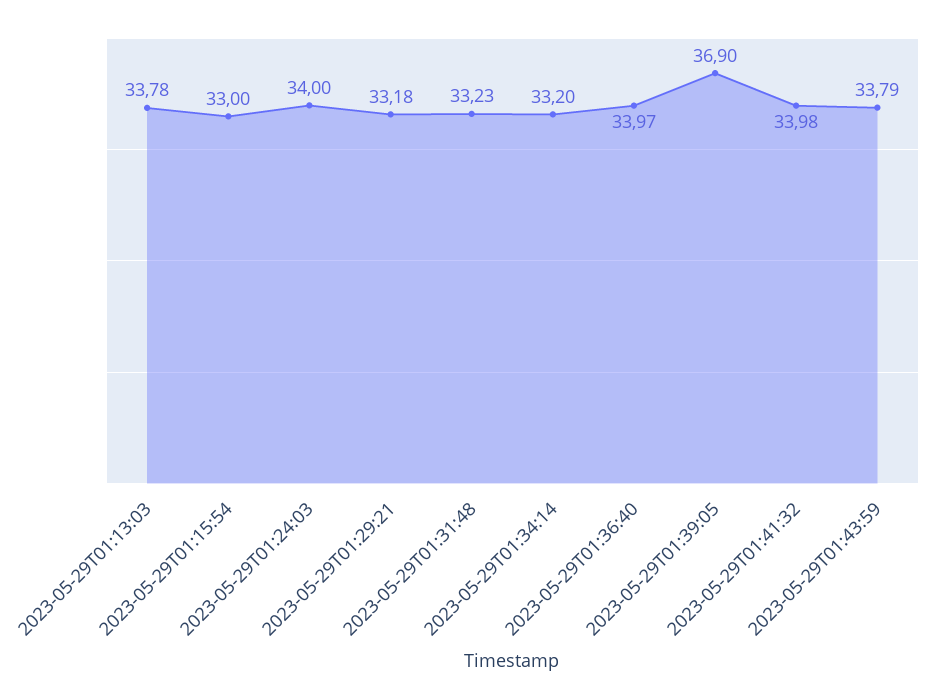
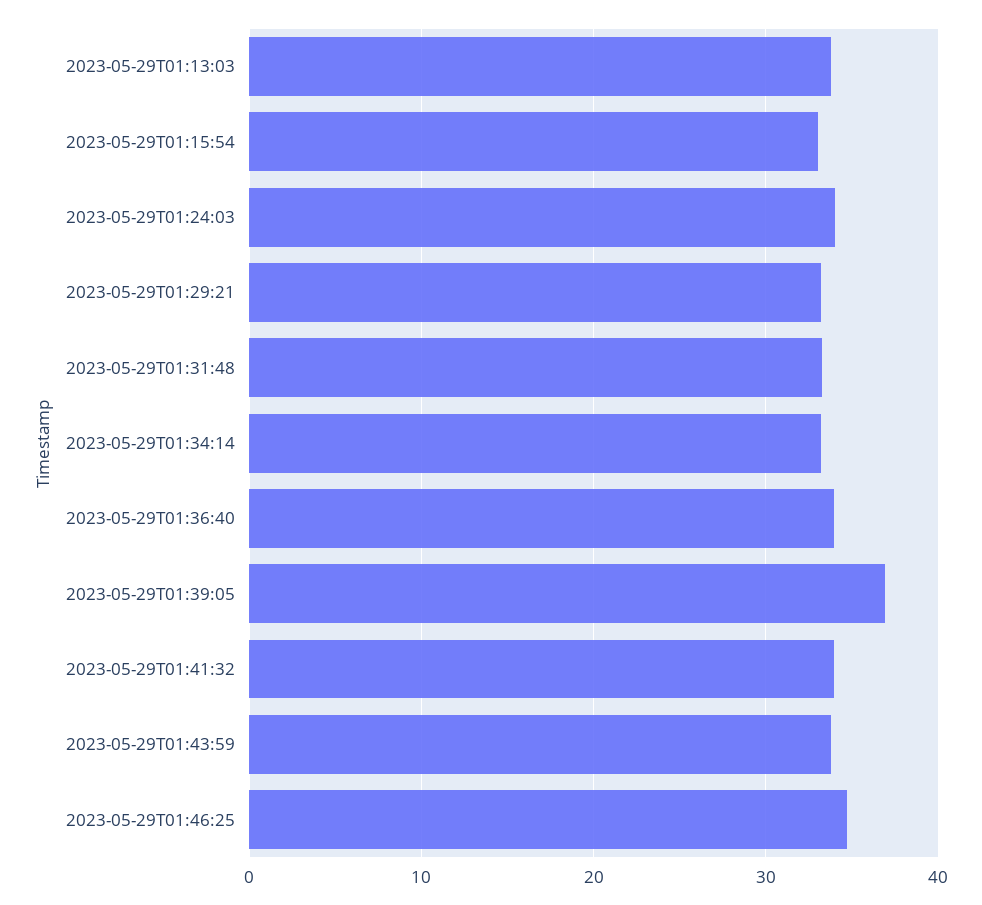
2023-05-29T01:46:25: none -> 35

